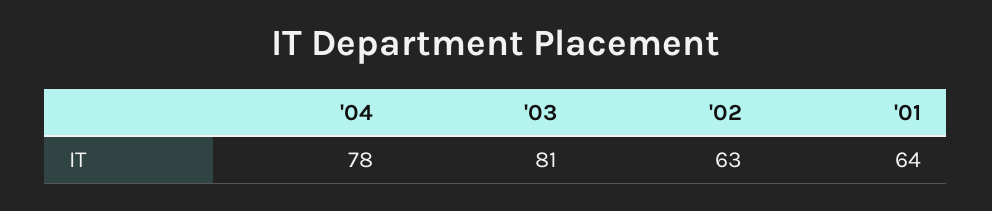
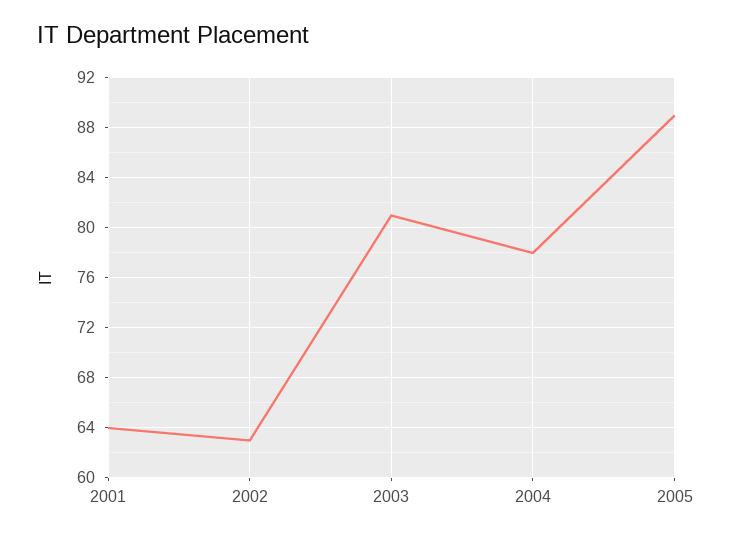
2005: none -> 89

